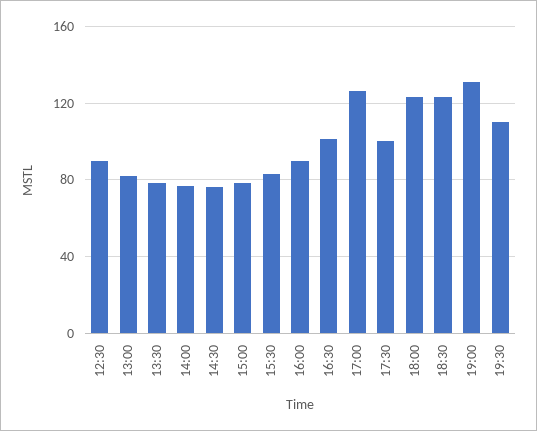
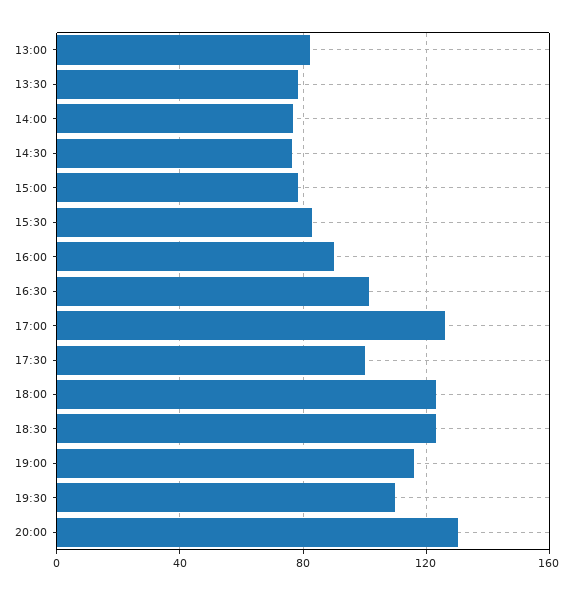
12:30: 90 -> none
19:00: 130 -> 115
20:00: none -> 130

